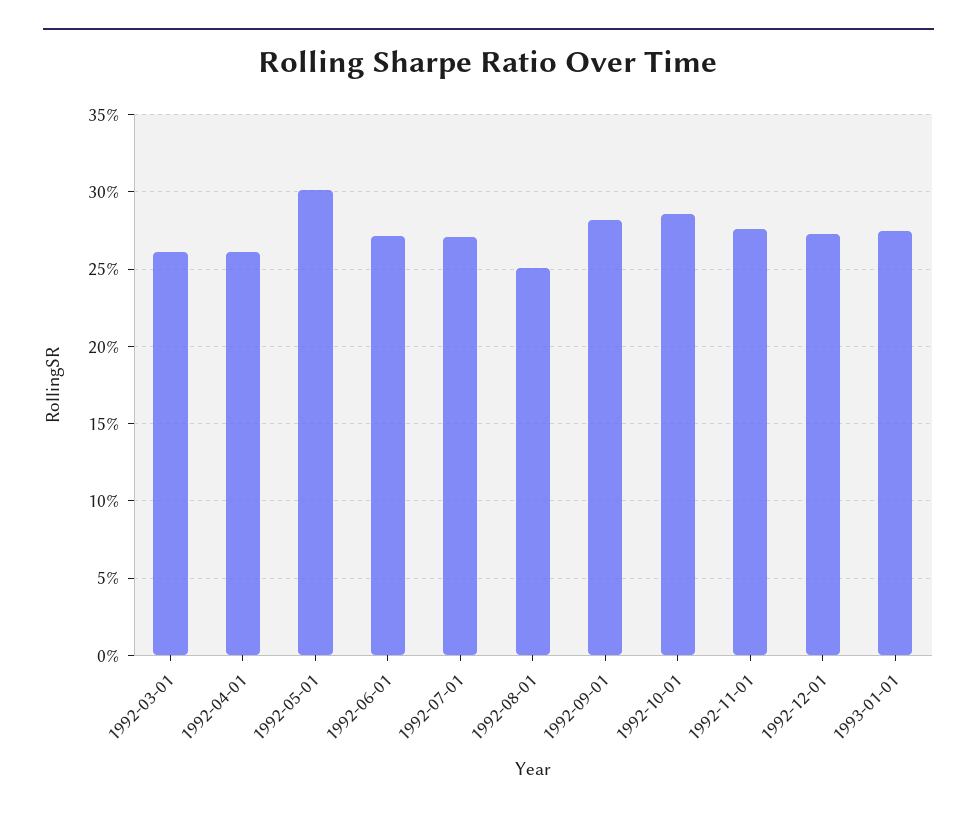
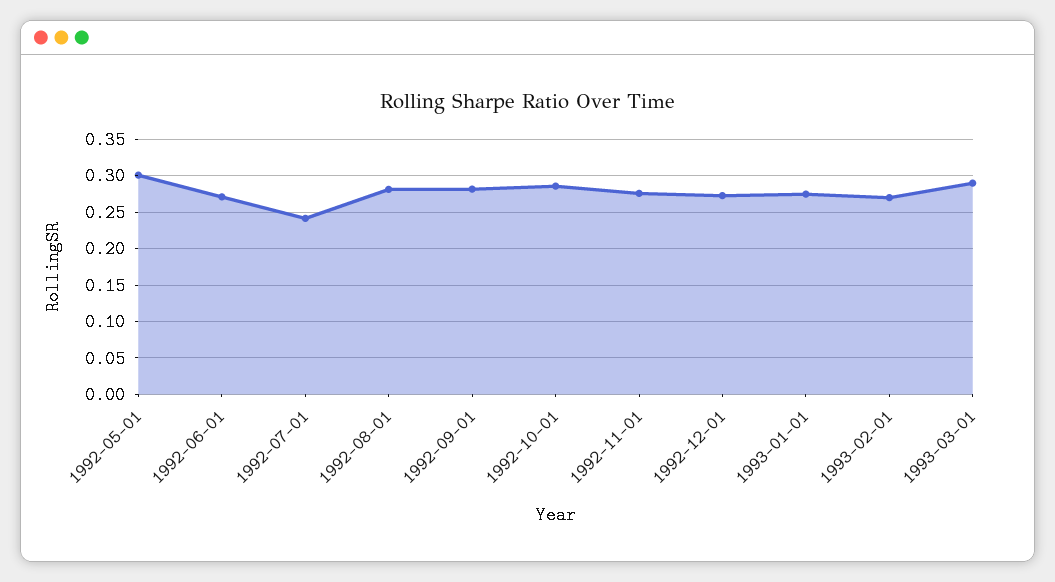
1992-03-01: 0.26 -> none
1992-04-01: 0.26 -> none
1992-07-01: 0.27 -> 0.24
1992-08-01: 0.25 -> 0.28
1993-02-01: none -> 0.27
1993-03-01: none -> 0.29

